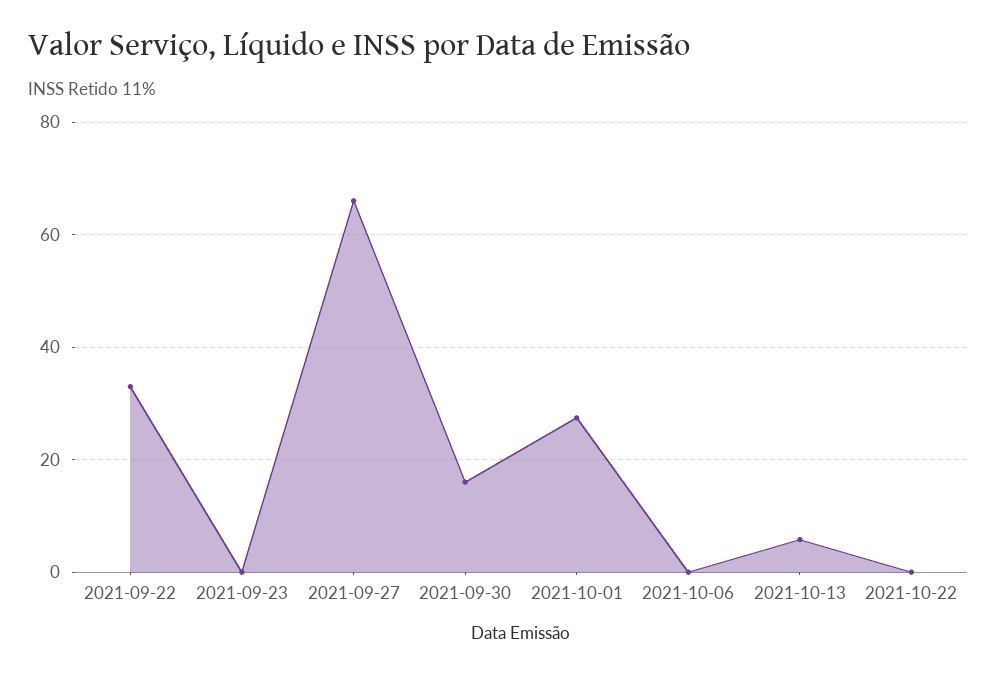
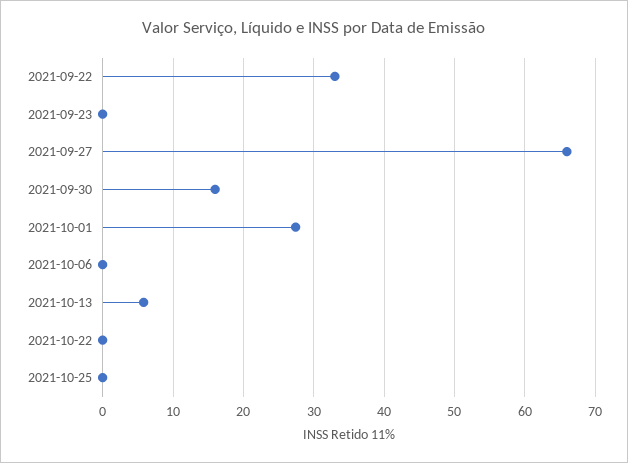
2021-10-25: none -> 0

